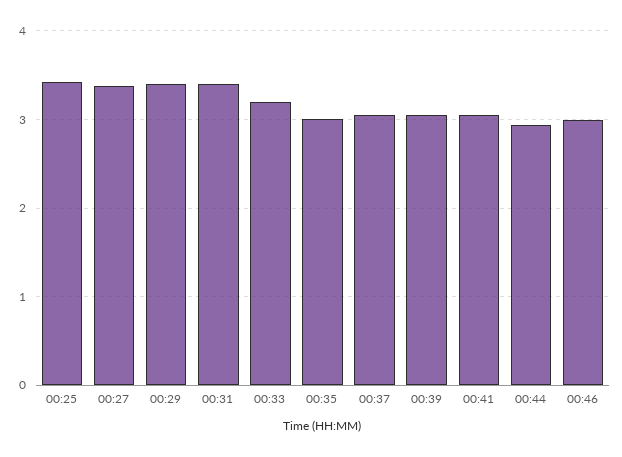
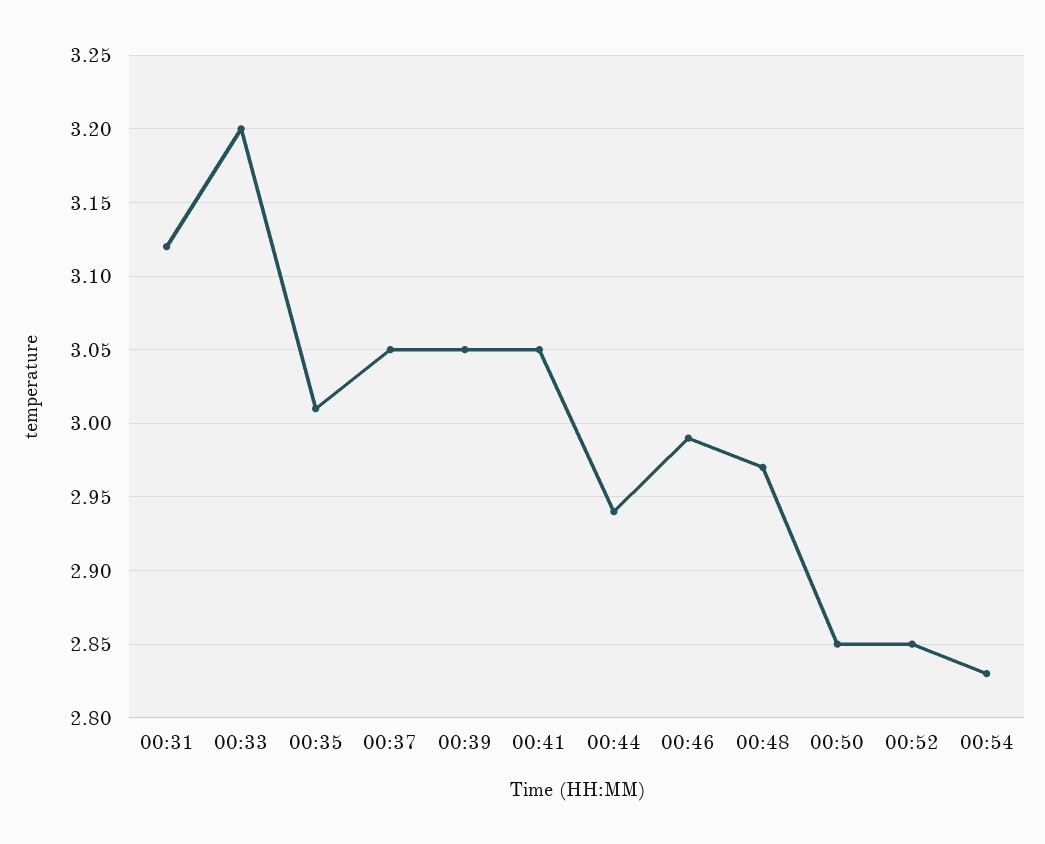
00:25: 3.4 -> none
00:27: 3.4 -> none
00:29: 3.4 -> none
00:31: 3.4 -> 3.12
00:48: none -> 2.97
00:50: none -> 2.85
00:52: none -> 2.85
00:54: none -> 2.83

